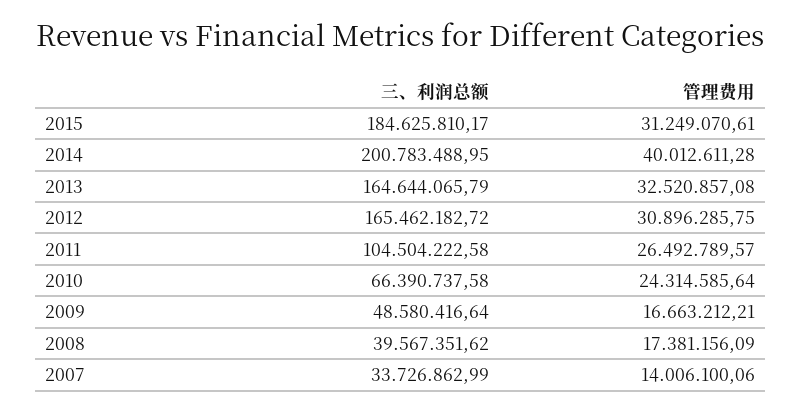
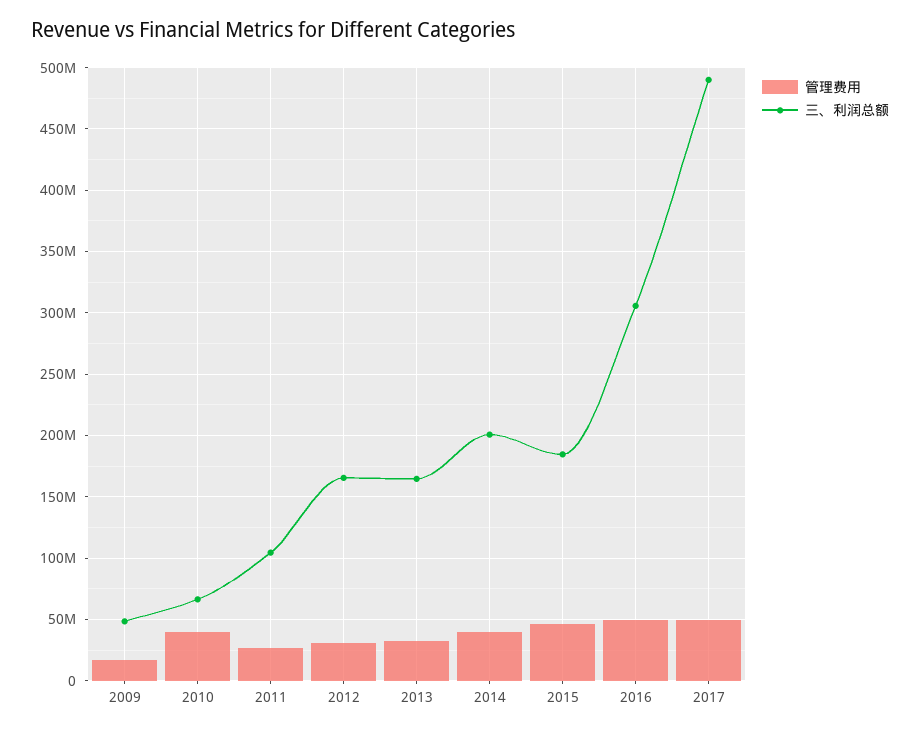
管理费用, 2015: 31249070.61 -> 45000000
管理费用, 2010: 24314585.64 -> 40000000
三、利润总额, 2008: 39567351.62 -> none
管理费用, 2008: 17381156.09 -> none
三、利润总额, 2007: 33726862.99 -> none
管理费用, 2007: 14006100.06 -> none
管理费用, 2016: none -> 50000000
三、利润总额, 2016: none -> 305000000
管理费用, 2017: none -> 50000000
三、利润总额, 2017: none -> 490000000

